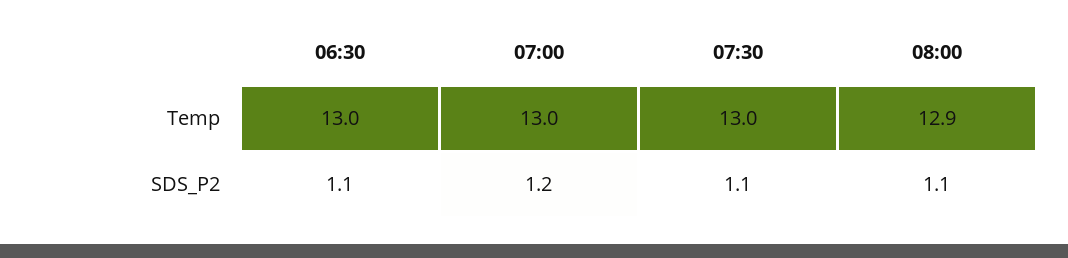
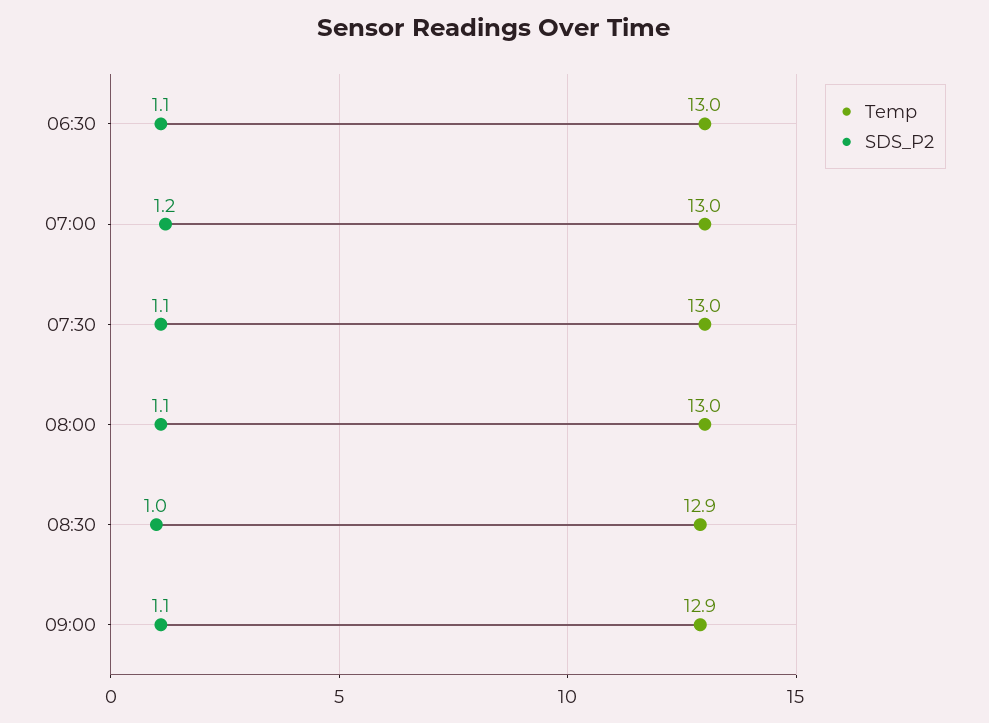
Temp, 08:00: 12.9 -> 13
Temp, 08:30: none -> 12.9
SDS_P2, 08:30: none -> 1
Temp, 09:00: none -> 12.9
SDS_P2, 09:00: none -> 1.1

